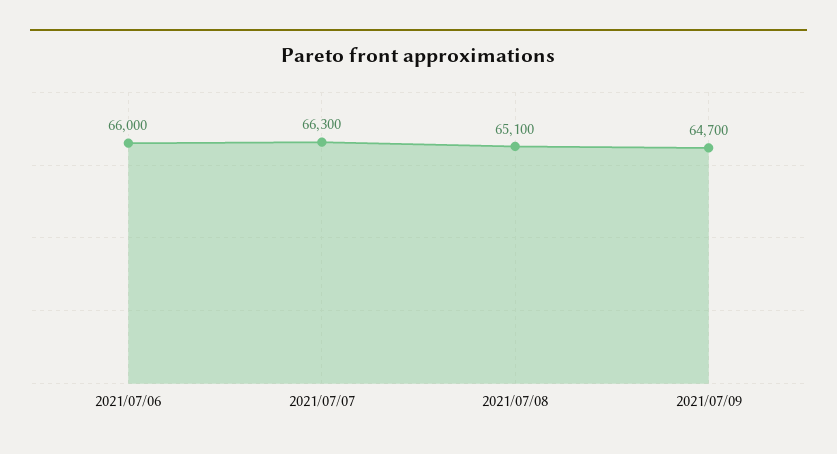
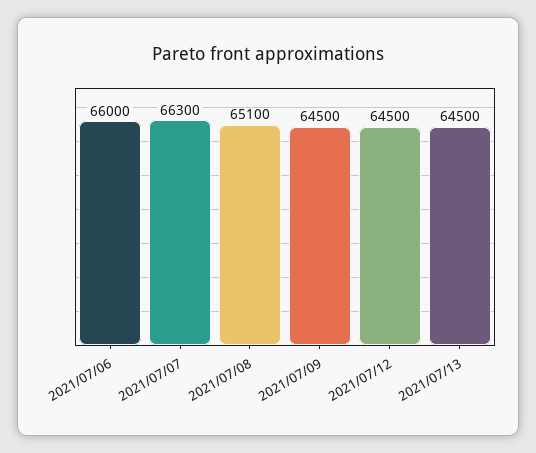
2021/07/09: 64700 -> 64500
2021/07/12: none -> 64500
2021/07/13: none -> 64500

